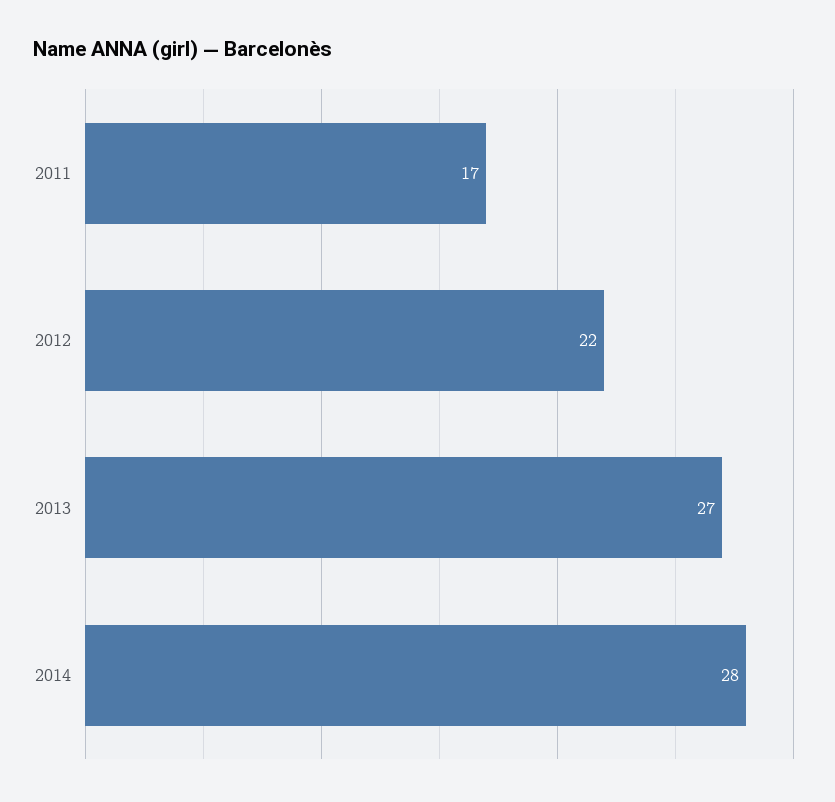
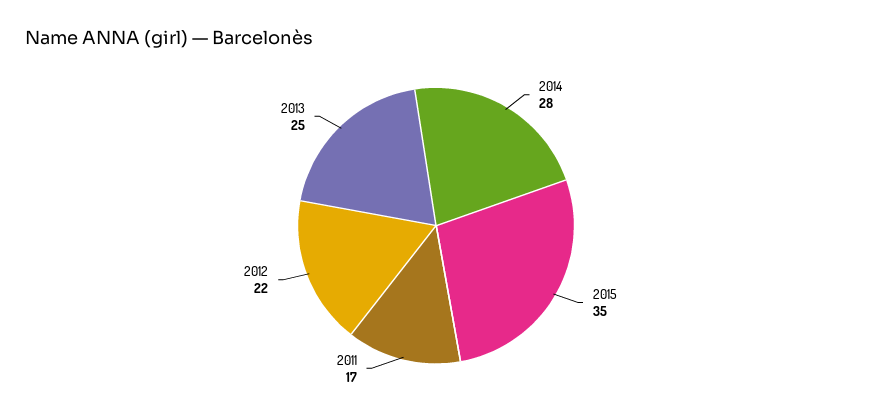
2013: 27 -> 25
2015: none -> 35

